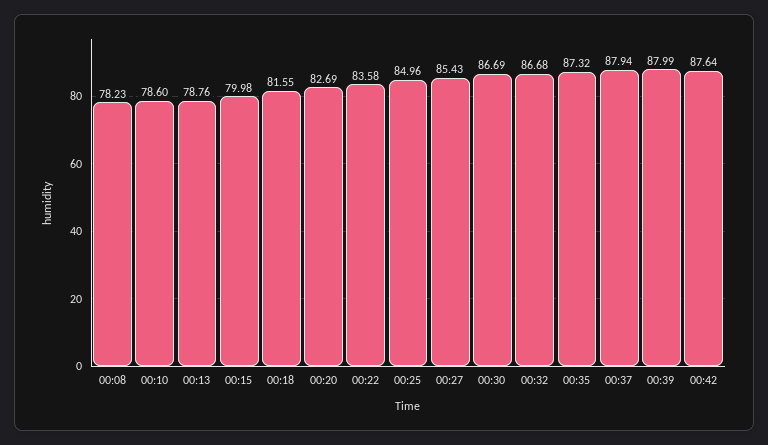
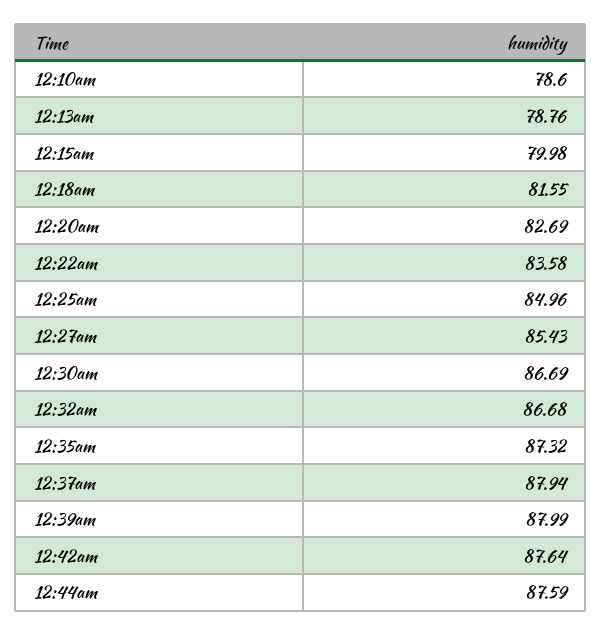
00:08: 78.23 -> none
12:44am: none -> 87.59

